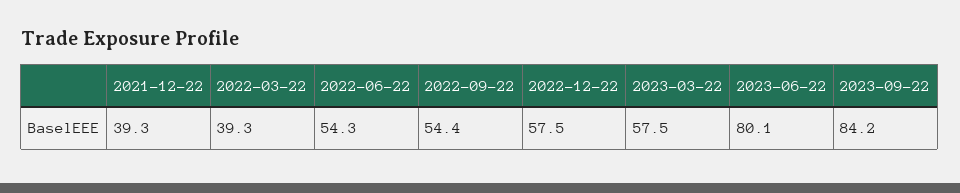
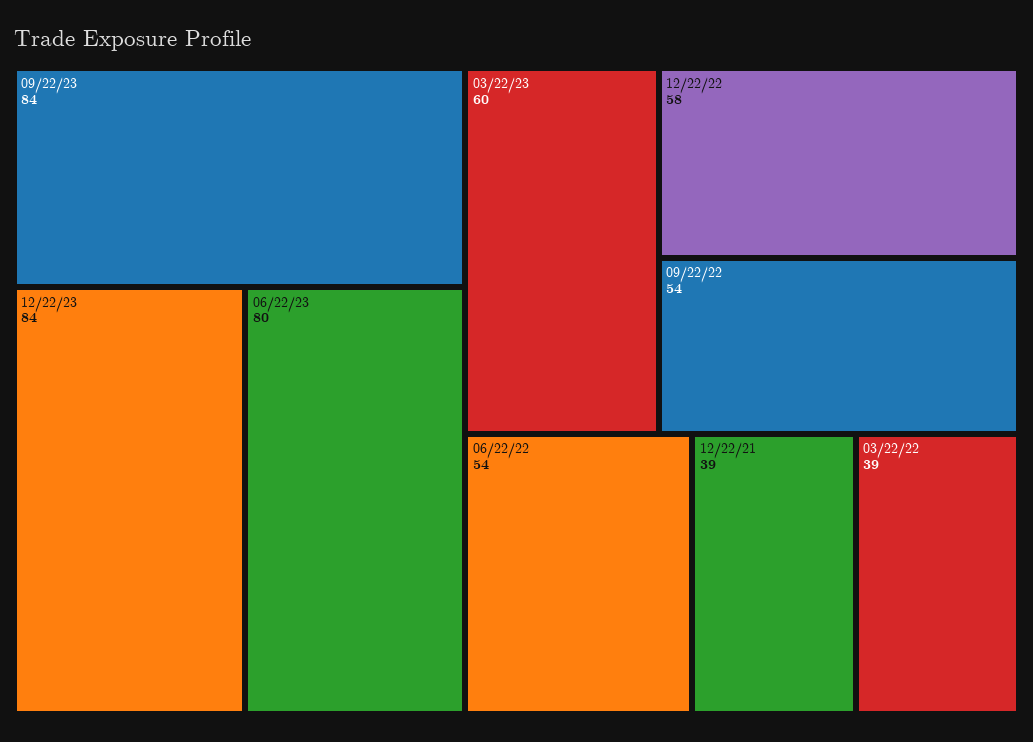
2023-03-22: 57.5 -> 60
12/22/23: none -> 84

